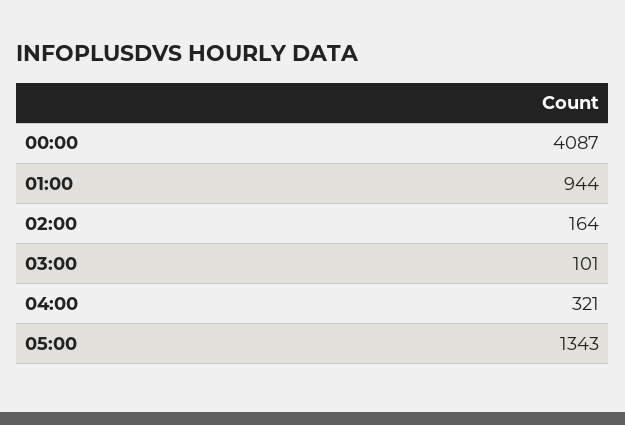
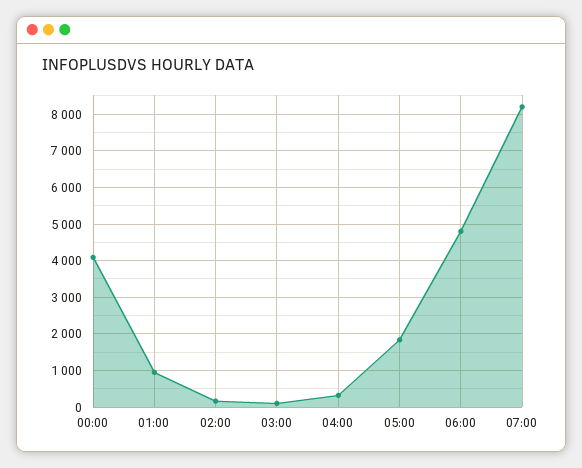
05:00: 1343 -> 1800
06:00: none -> 4800
07:00: none -> 8200

